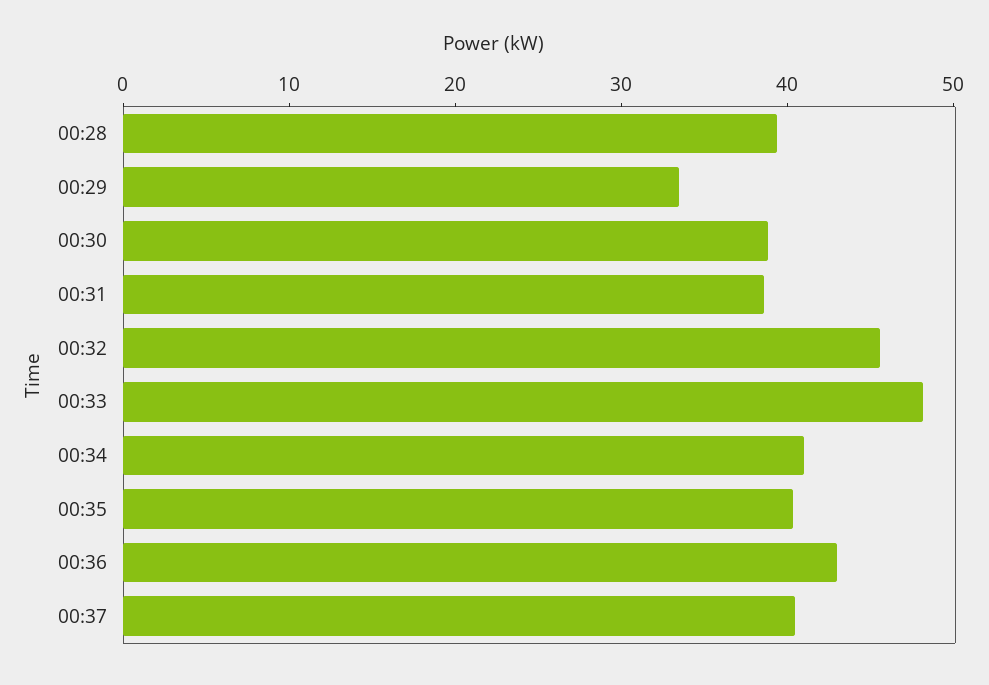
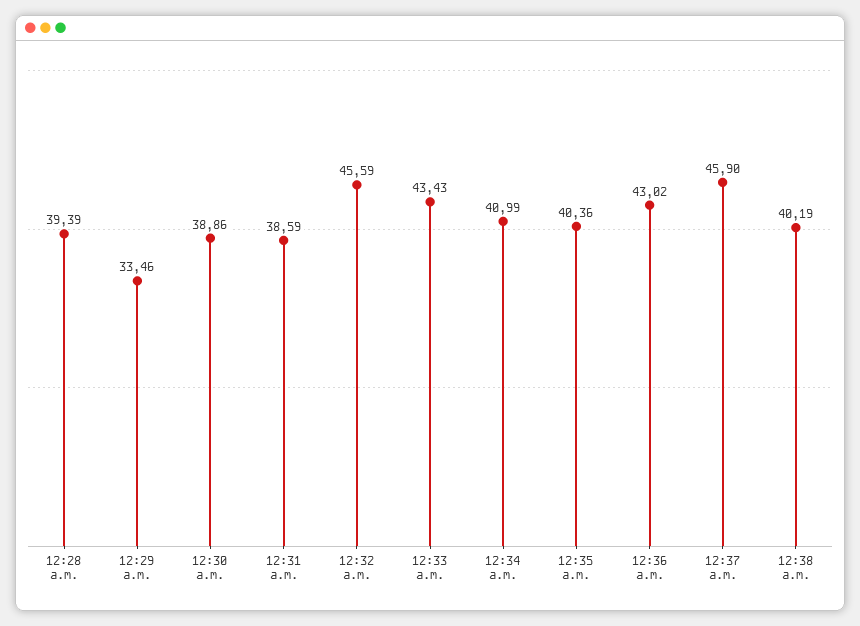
00:33: 48 -> 43.43
00:37: 40 -> 45.9
12:38 a.m.: none -> 40.19

